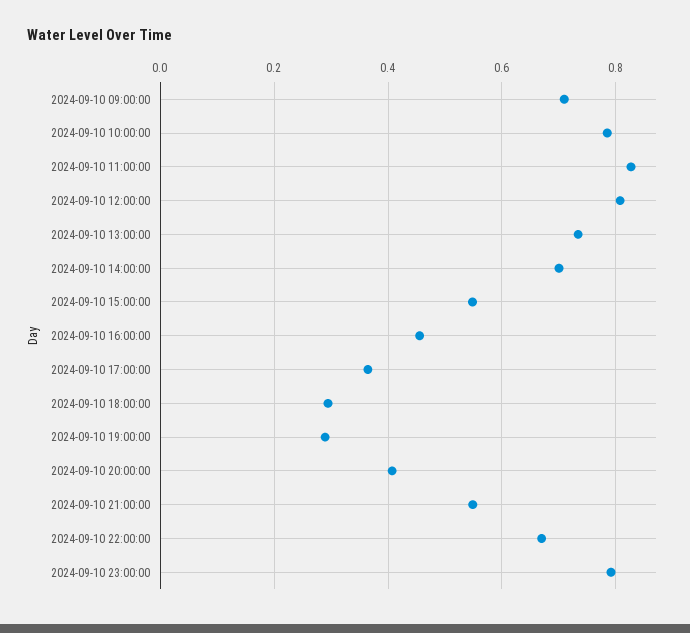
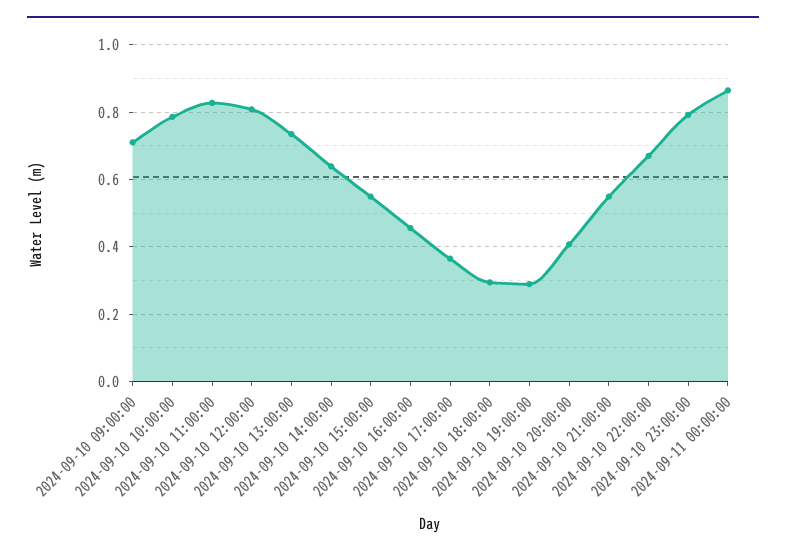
2024-09-10 14:00:00: 0.7 -> 0.64
2024-09-11 00:00:00: none -> 0.86

